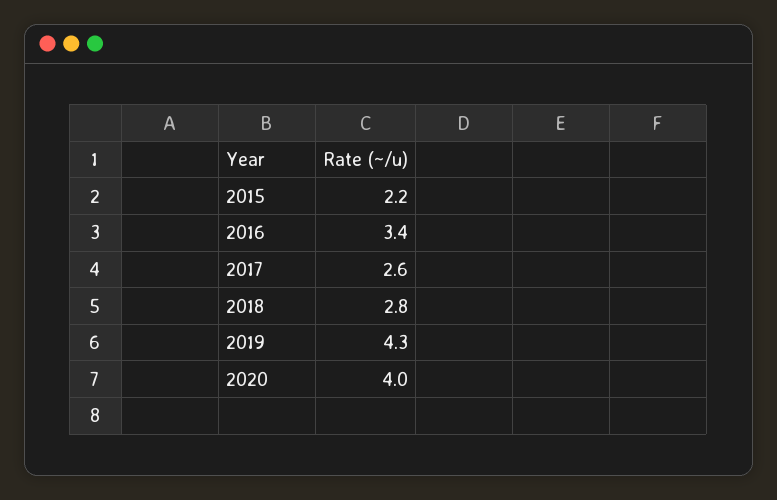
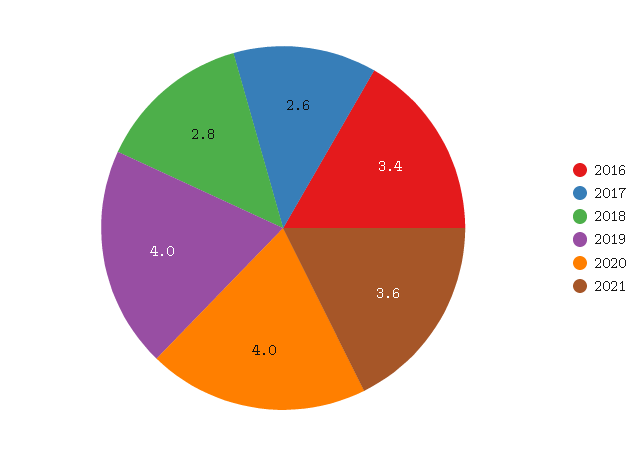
2015: 2.2 -> none
2019: 4.3 -> 4
2021: none -> 3.6

